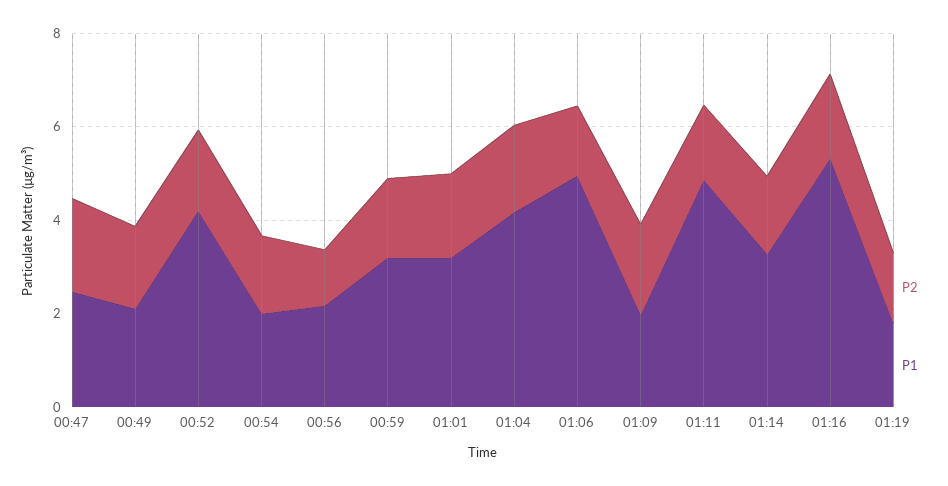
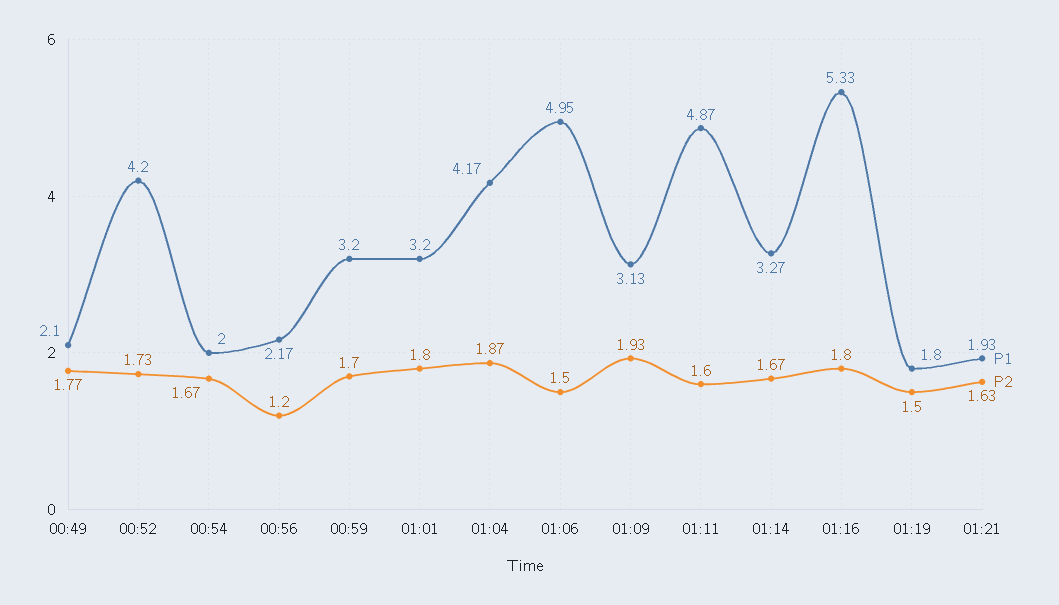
P2, 00:47: 2 -> none
P1, 00:47: 2.5 -> none
P1, 01:09: 2 -> 3.13
P1, 01:21: none -> 1.93
P2, 01:21: none -> 1.63

